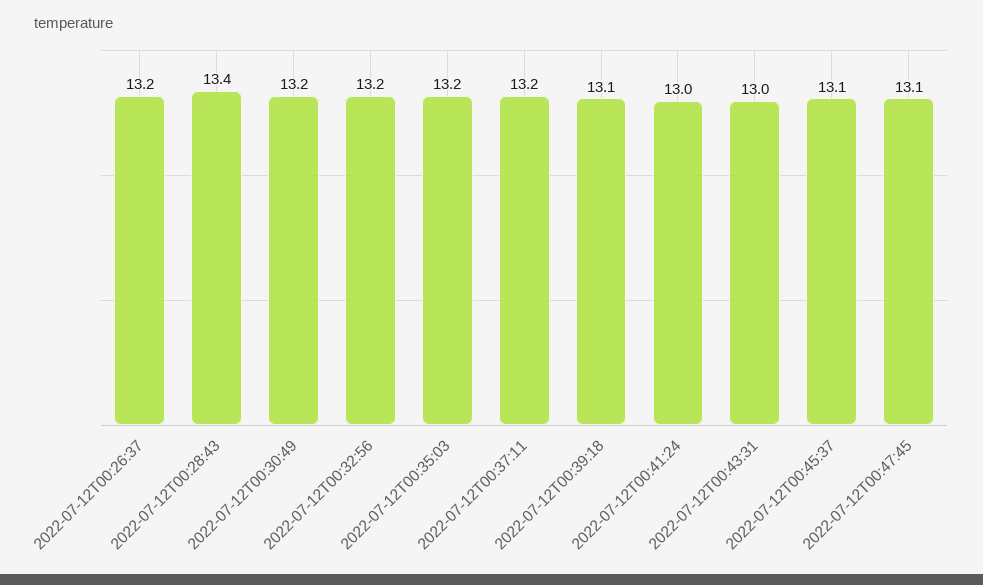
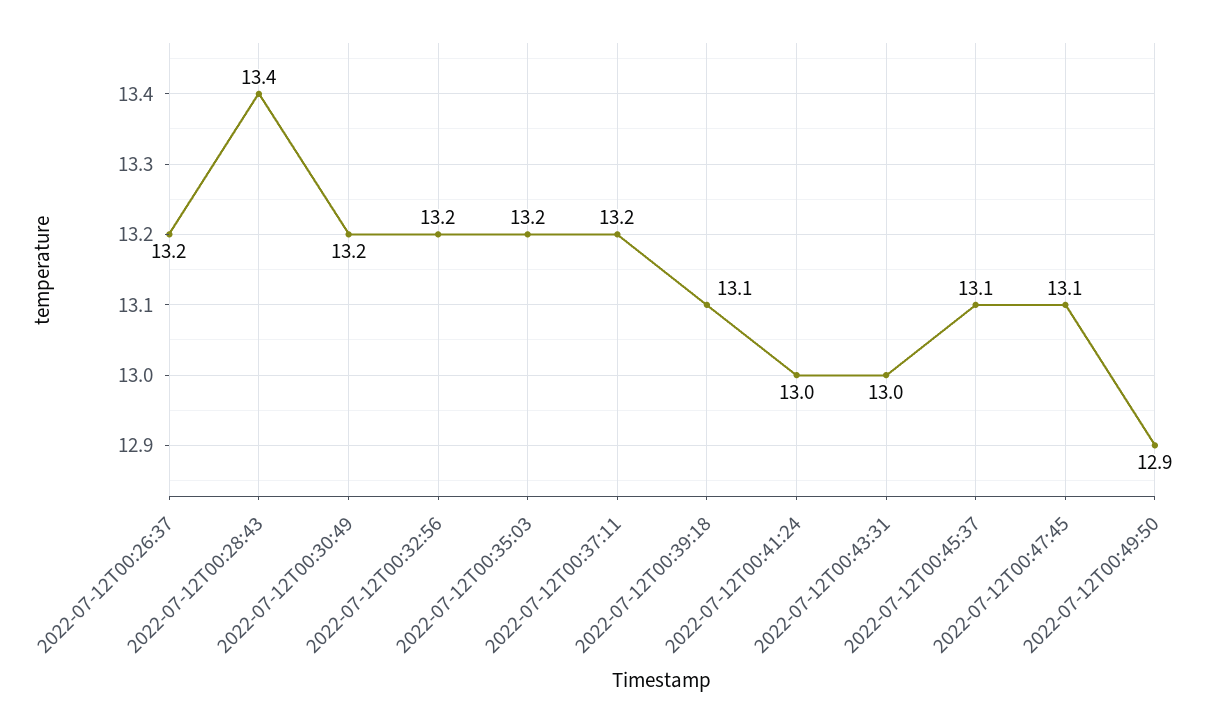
2022-07-12T00:49:50: none -> 12.9

